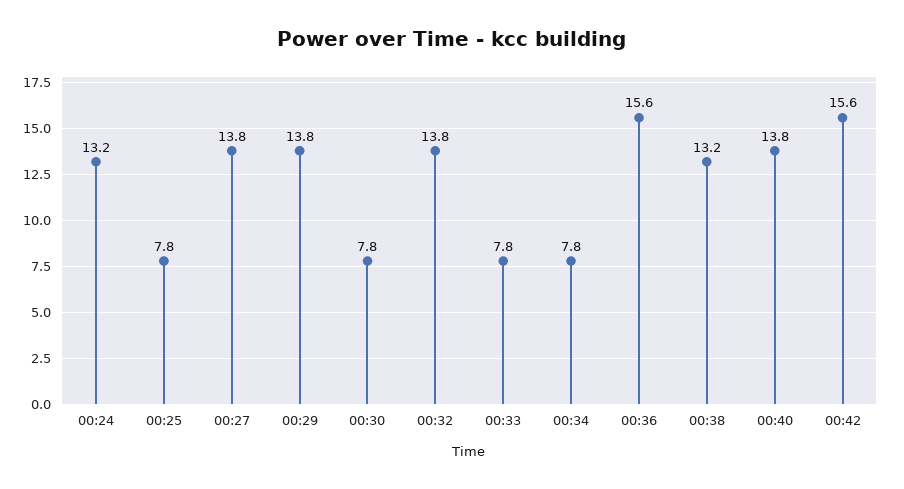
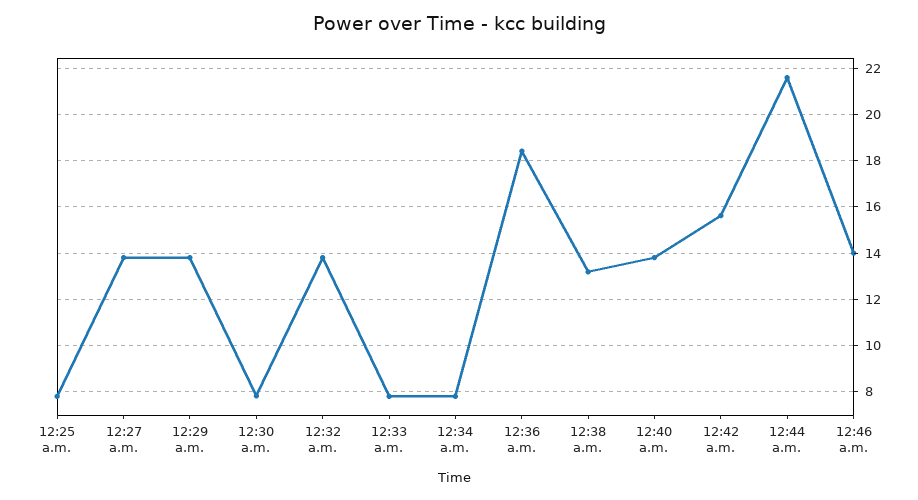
00:24: 13.2 -> none
00:36: 15.6 -> 18.5
12:44 a.m.: none -> 21.5
12:46 a.m.: none -> 14

